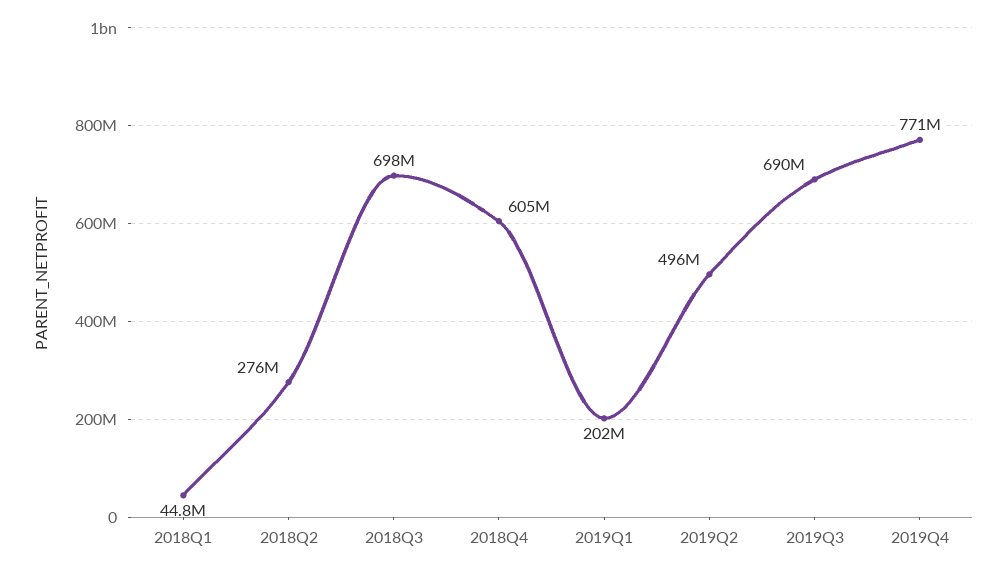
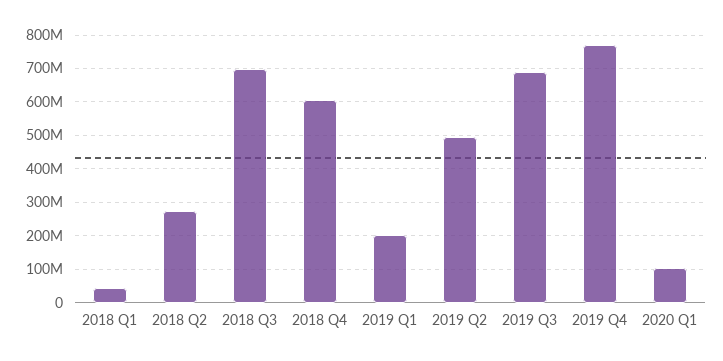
2020 Q1: none -> 100000000

